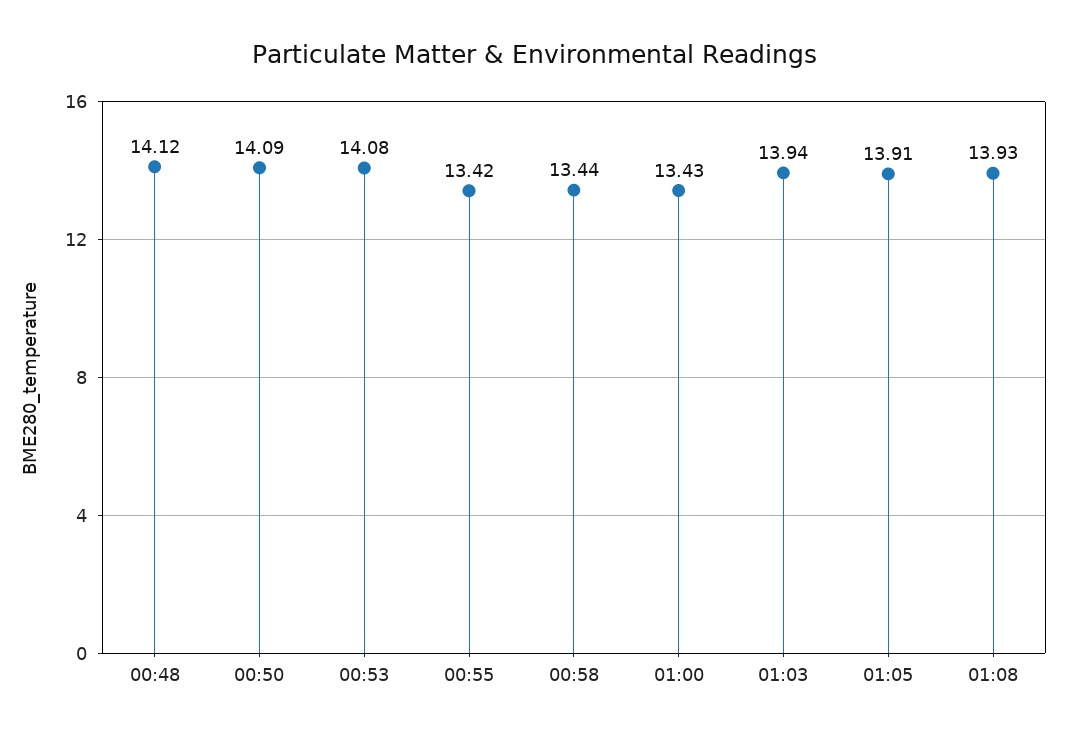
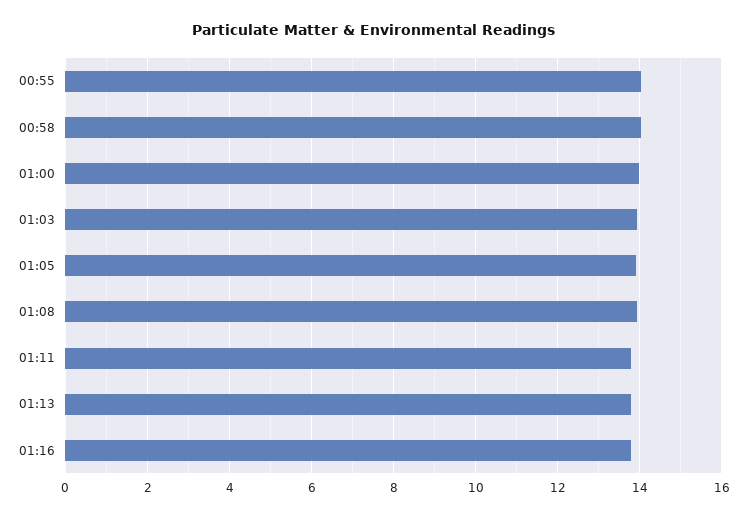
00:48: 14.12 -> none
00:50: 14.09 -> none
00:53: 14.08 -> none
00:55: 13.42 -> 14
00:58: 13.44 -> 14
01:00: 13.43 -> 14
01:11: none -> 13.8
01:13: none -> 13.8
01:16: none -> 13.8

